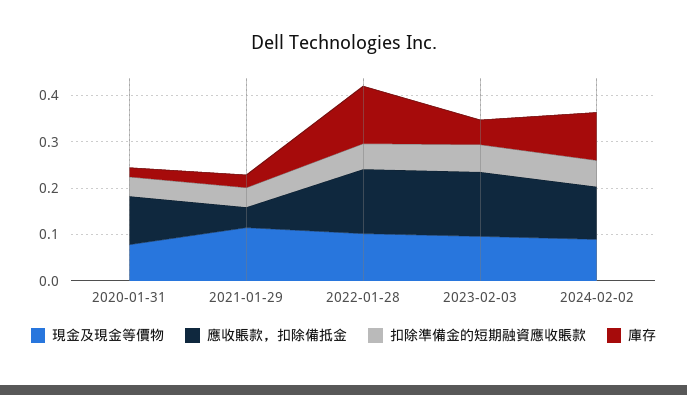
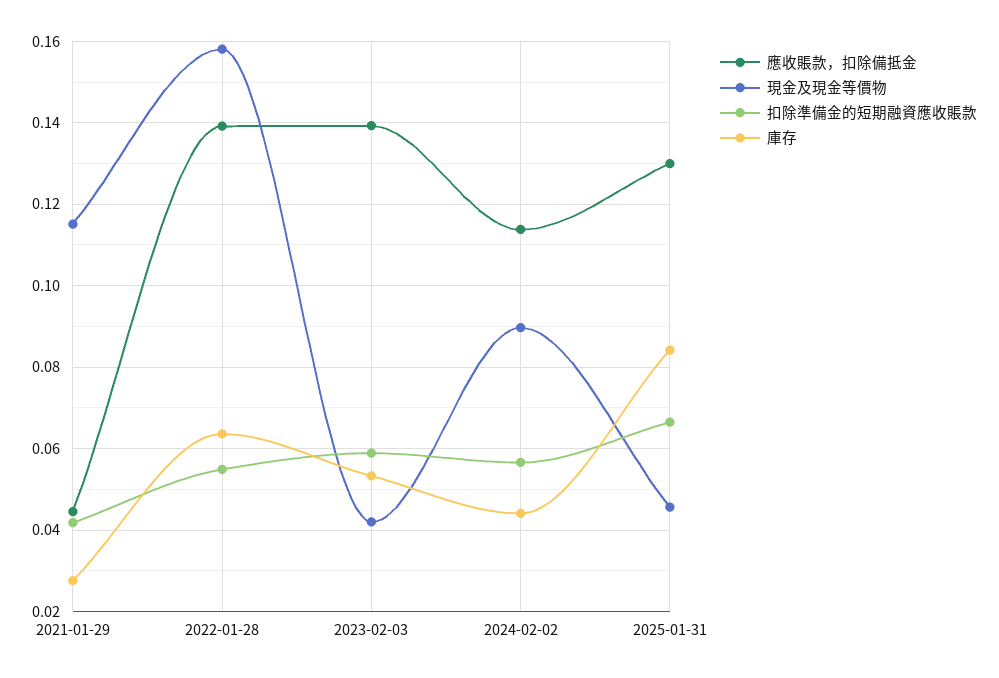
現金及現金等價物, 2020-01-31: 0.08 -> none
應收賬款，扣除備抵金, 2020-01-31: 0.1 -> none
扣除準備金的短期融資應收賬款, 2020-01-31: 0.04 -> none
庫存, 2020-01-31: 0.02 -> none
現金及現金等價物, 2022-01-28: 0.1 -> 0.158
庫存, 2022-01-28: 0.12 -> 0.064
現金及現金等價物, 2023-02-03: 0.1 -> 0.042
庫存, 2024-02-02: 0.1 -> 0.044
應收賬款，扣除備抵金, 2025-01-31: none -> 0.13
現金及現金等價物, 2025-01-31: none -> 0.046
扣除準備金的短期融資應收賬款, 2025-01-31: none -> 0.066
庫存, 2025-01-31: none -> 0.084

